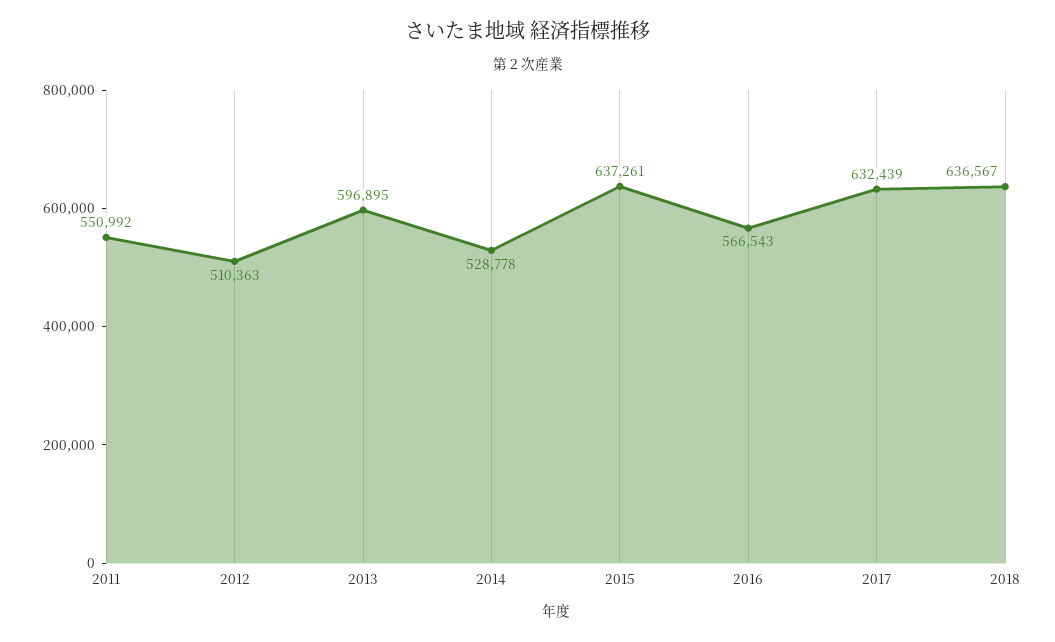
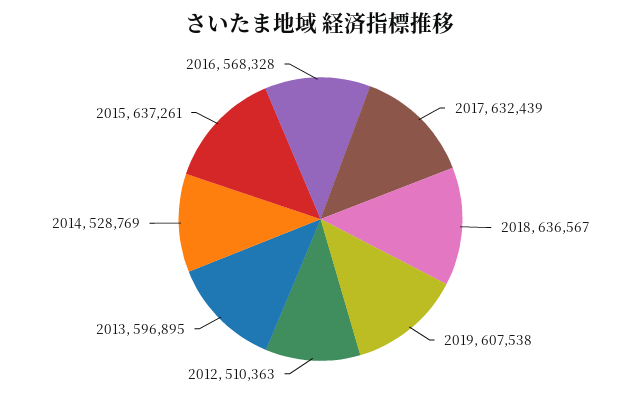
2011: 550992 -> none
2014: 528778 -> 528769
2016: 566543 -> 568328
2019: none -> 607538

